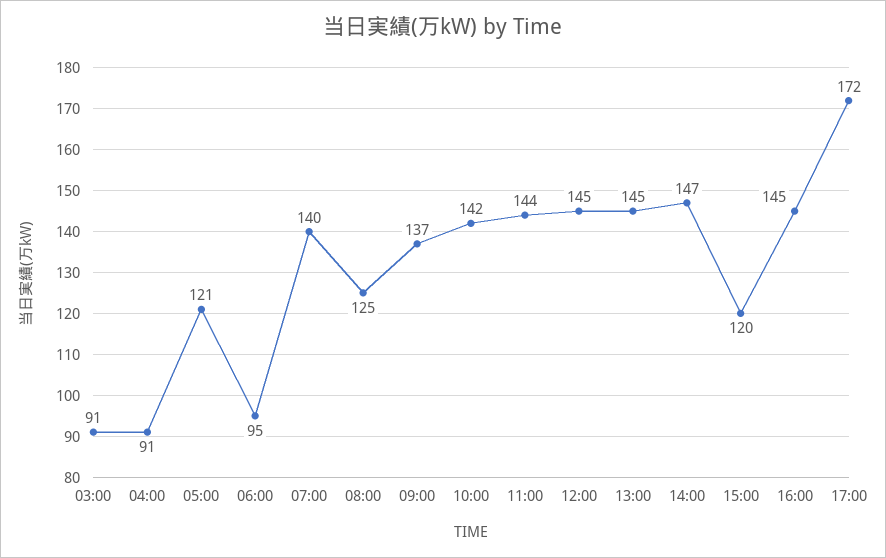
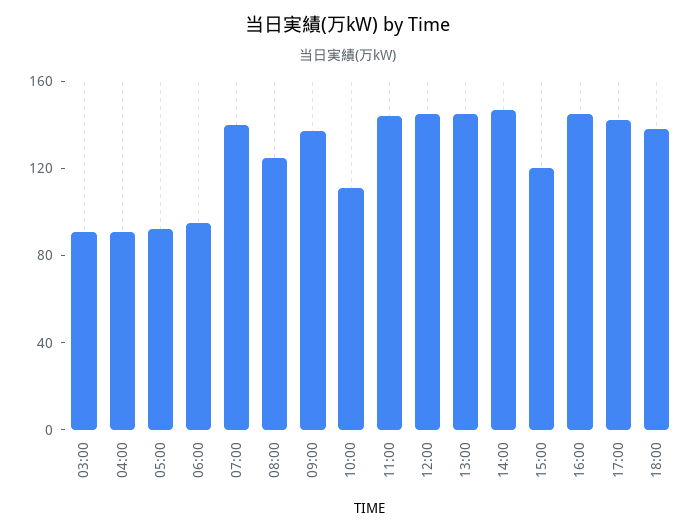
05:00: 121 -> 90
10:00: 142 -> 110
17:00: 172 -> 140
18:00: none -> 140

